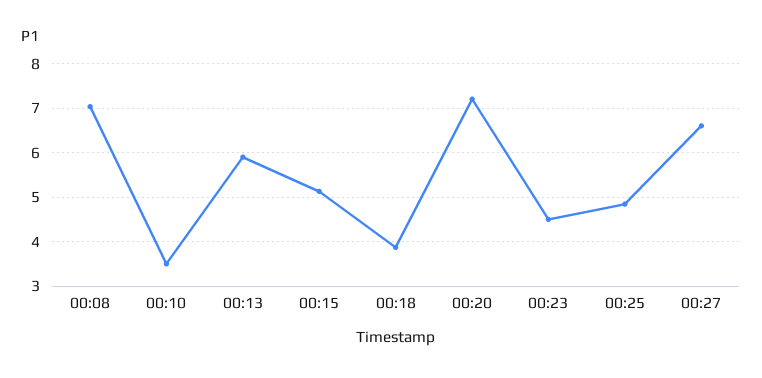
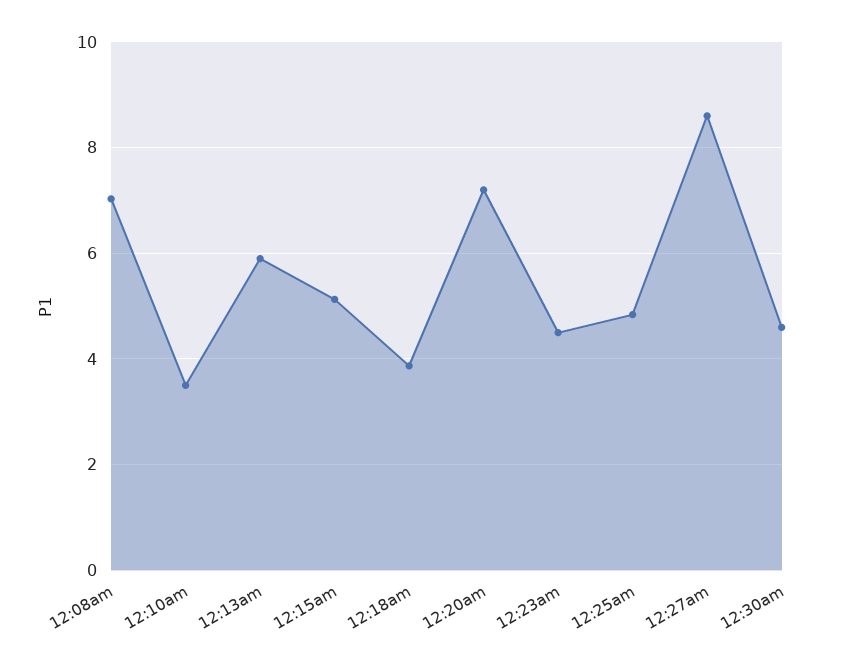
00:27: 6.6 -> 8.6
12:30am: none -> 4.6

